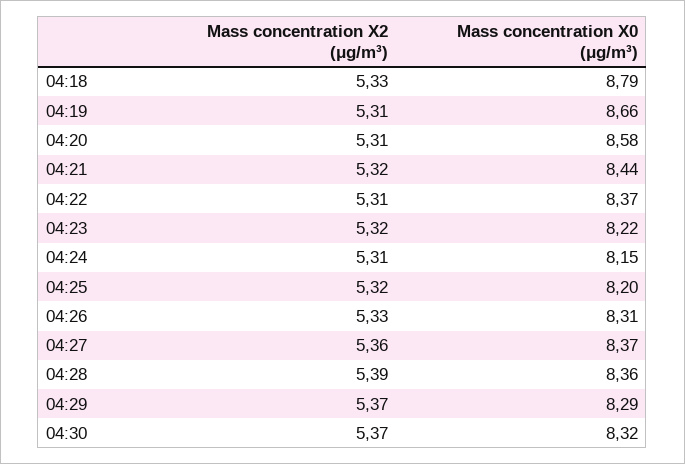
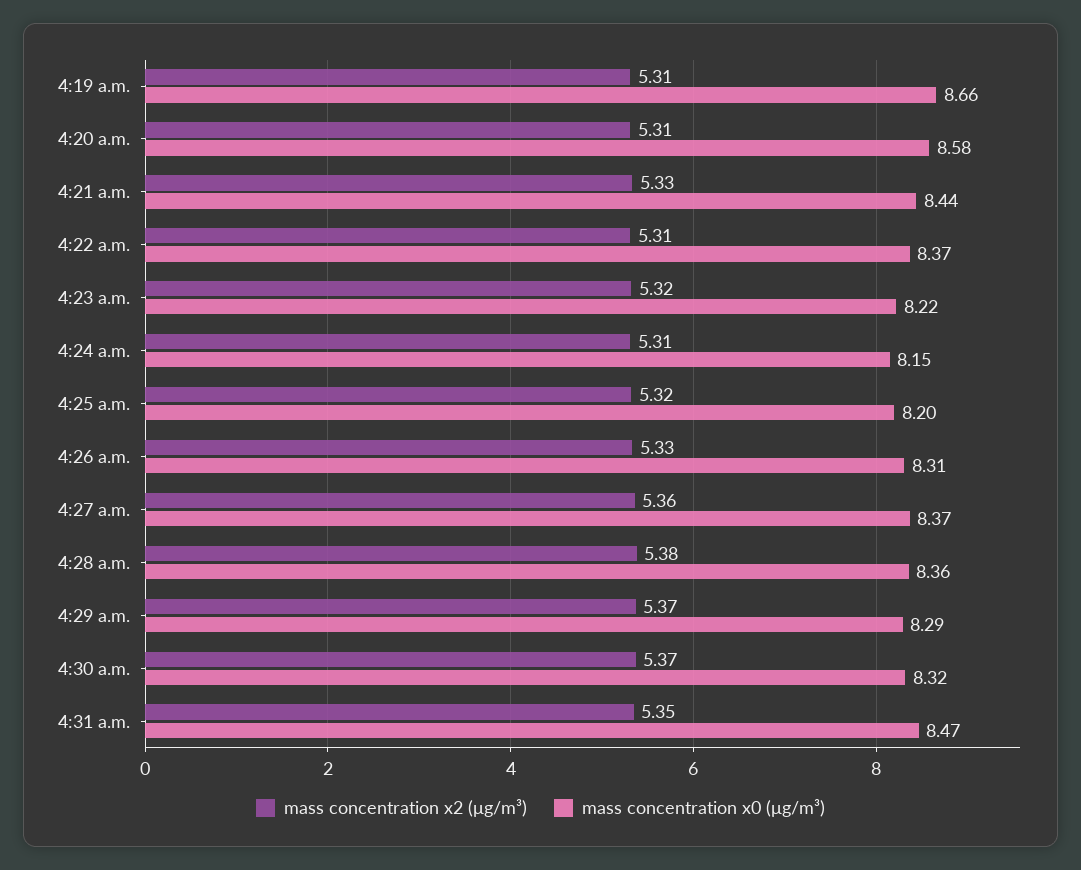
Mass concentration X2 (μg/m³), 04:18: 5.33 -> none
Mass concentration X0 (μg/m³), 04:18: 8.79 -> none
Mass concentration X2 (μg/m³), 04:21: 5.32 -> 5.33
Mass concentration X2 (μg/m³), 04:28: 5.39 -> 5.38
Mass concentration X2 (μg/m³), 4:31 a.m.: none -> 5.35
Mass concentration X0 (μg/m³), 4:31 a.m.: none -> 8.47

